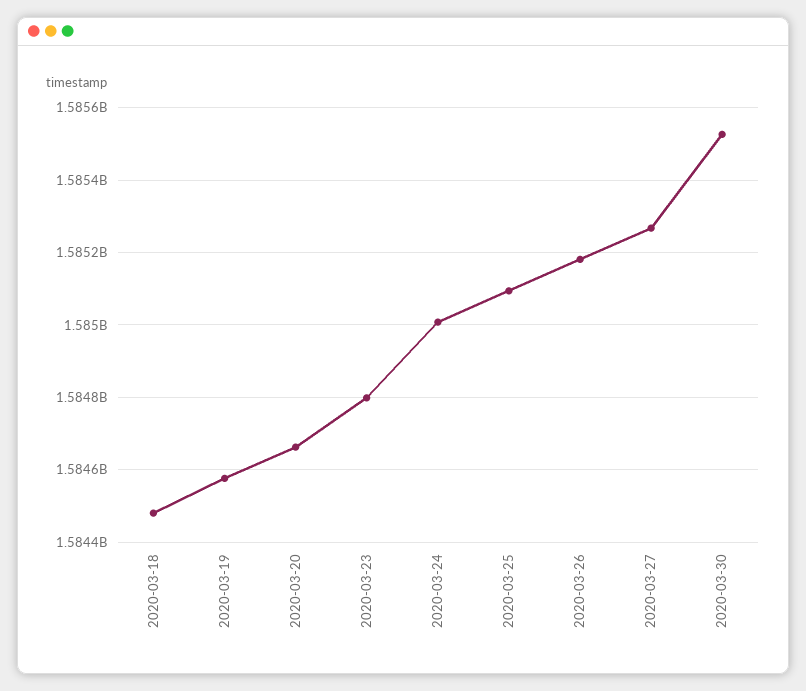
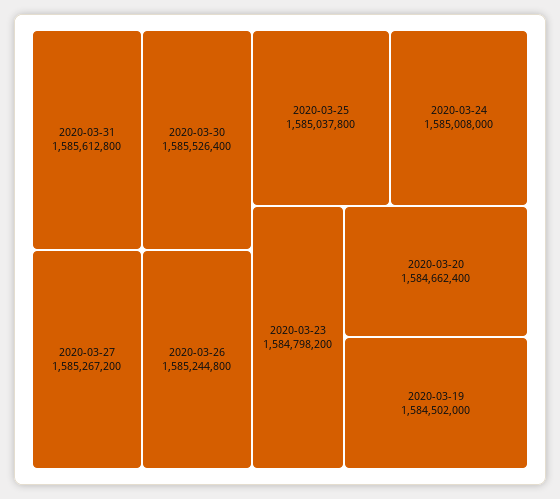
2020-03-18: 1584480000 -> none
2020-03-19: 1584580000 -> 1584502000
2020-03-25: 1585100000 -> 1585037800
2020-03-26: 1585180000 -> 1585244800
2020-03-31: none -> 1585612800

